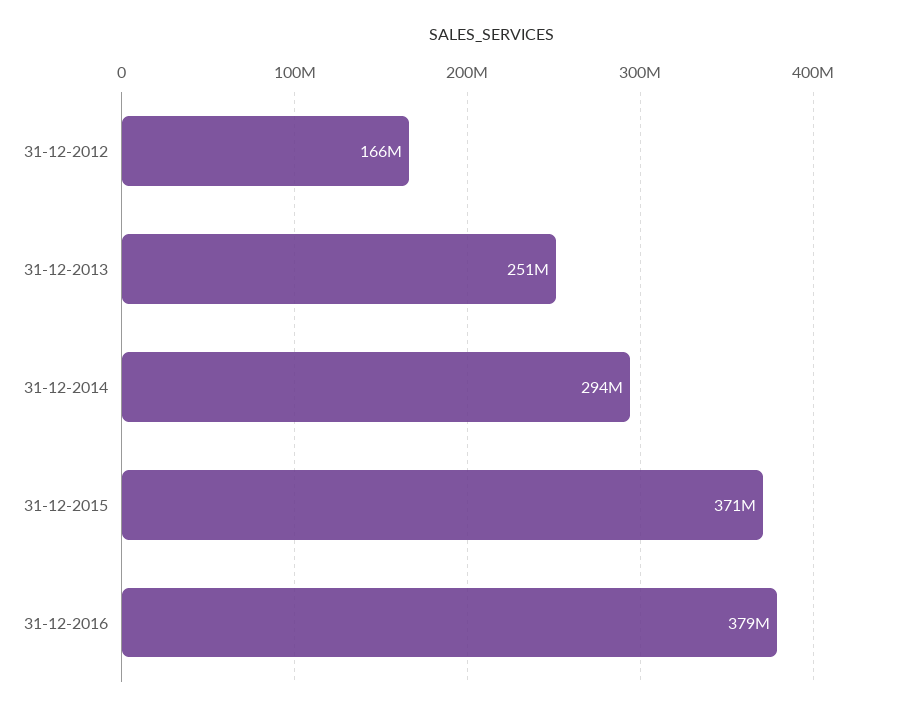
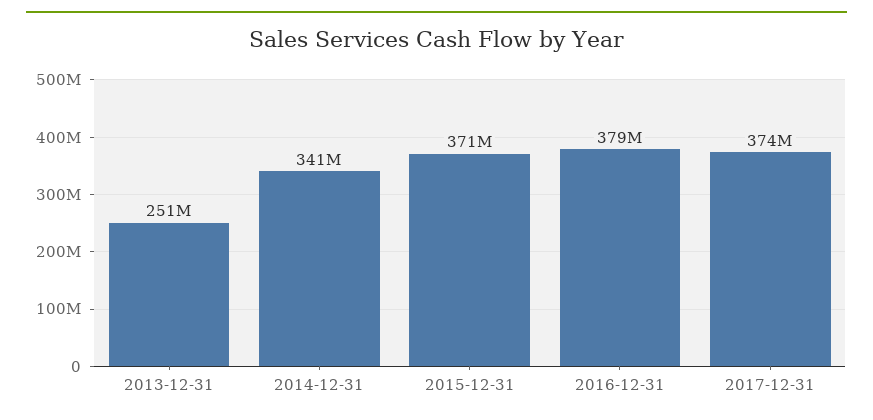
31-12-2012: 166000000 -> none
31-12-2014: 294000000 -> 341000000
2017-12-31: none -> 374000000

